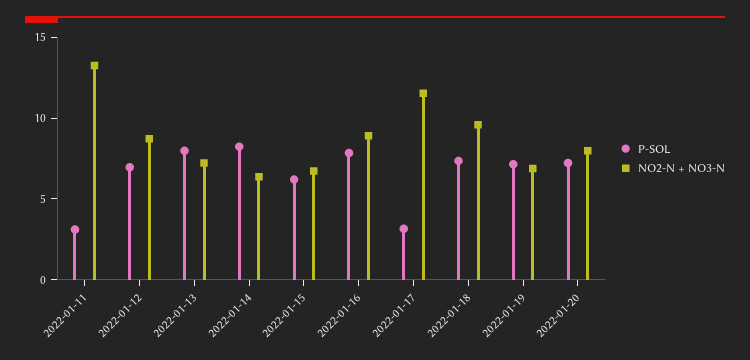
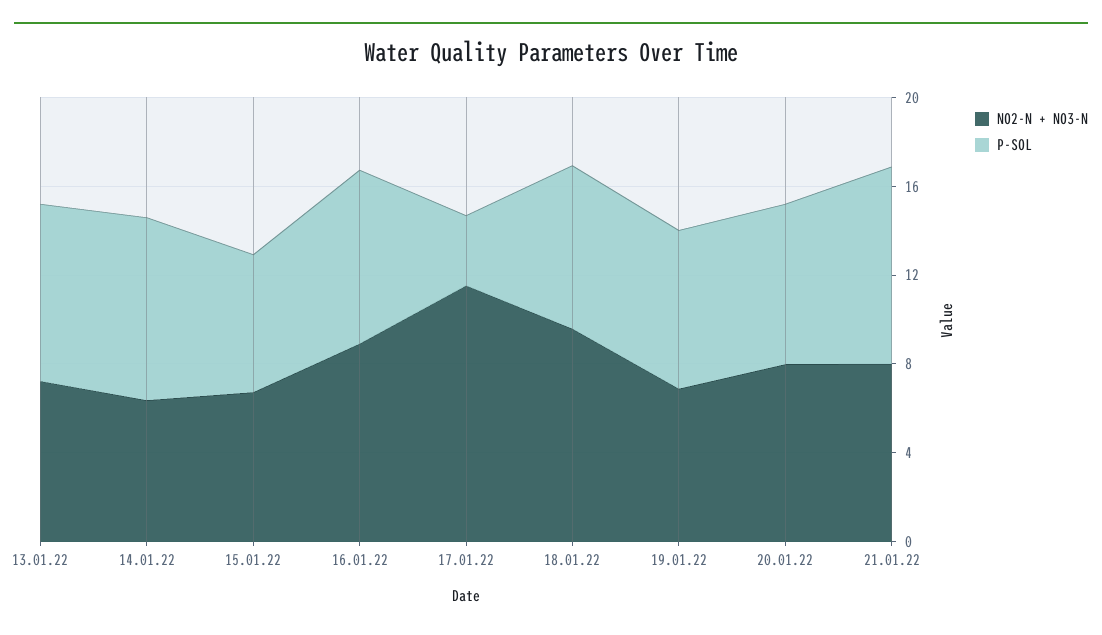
P-SOL, 2022-01-11: 3 -> none
NO2-N + NO3-N, 2022-01-11: 13 -> none
P-SOL, 2022-01-12: 7 -> none
NO2-N + NO3-N, 2022-01-12: 9 -> none
NO2-N + NO3-N, 21.01.22: none -> 8
P-SOL, 21.01.22: none -> 9

